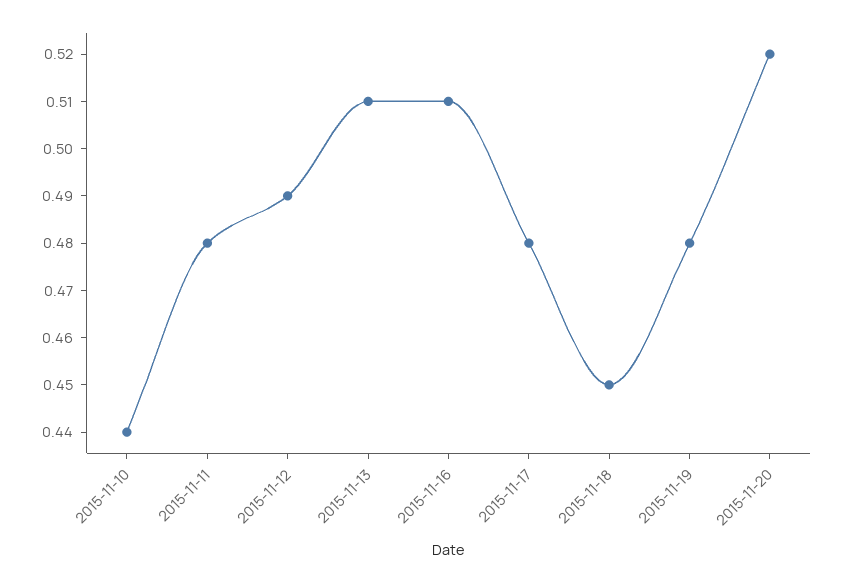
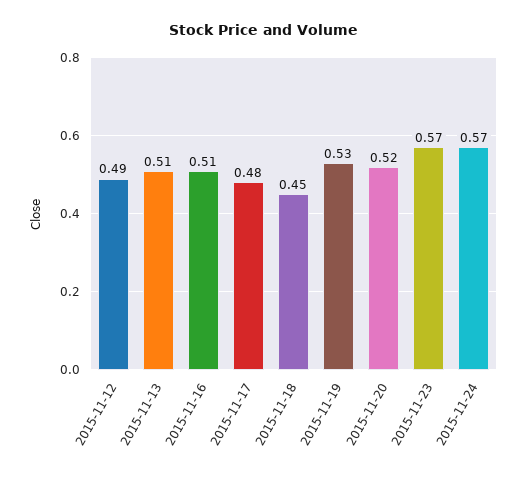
2015-11-10: 0.44 -> none
2015-11-11: 0.48 -> none
2015-11-19: 0.48 -> 0.53
2015-11-23: none -> 0.57
2015-11-24: none -> 0.57

